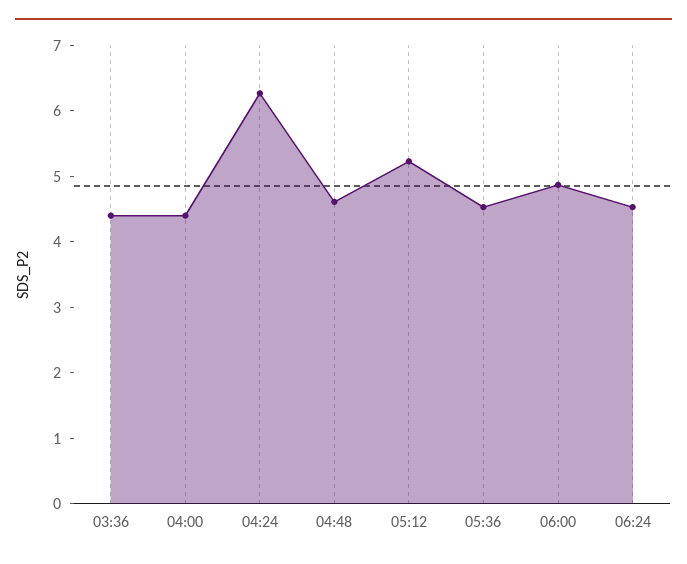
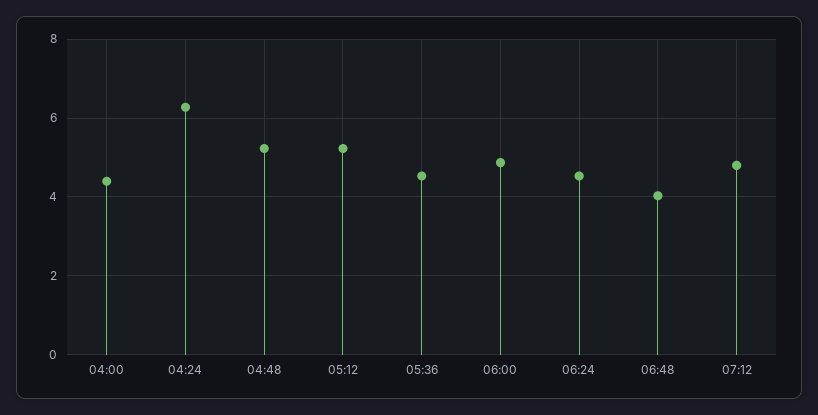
03:36: 4.4 -> none
04:48: 4.6 -> 5.2
06:48: none -> 4
07:12: none -> 4.8

